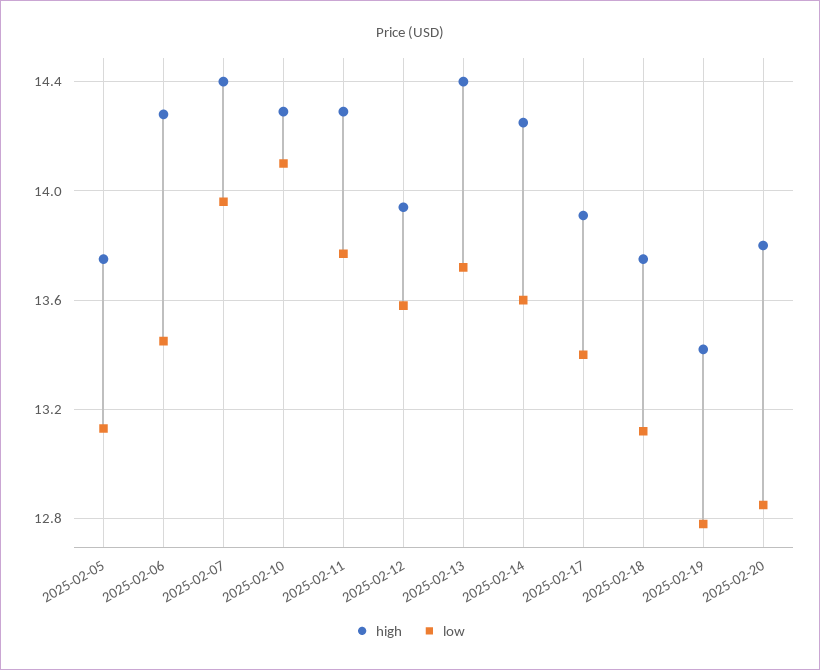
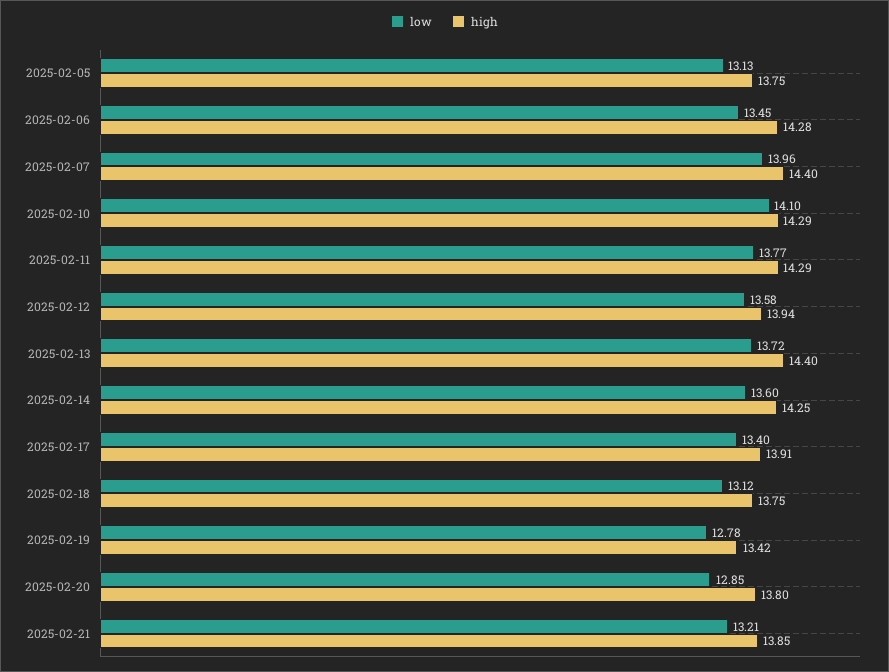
low, 2025-02-21: none -> 13.21
high, 2025-02-21: none -> 13.85

